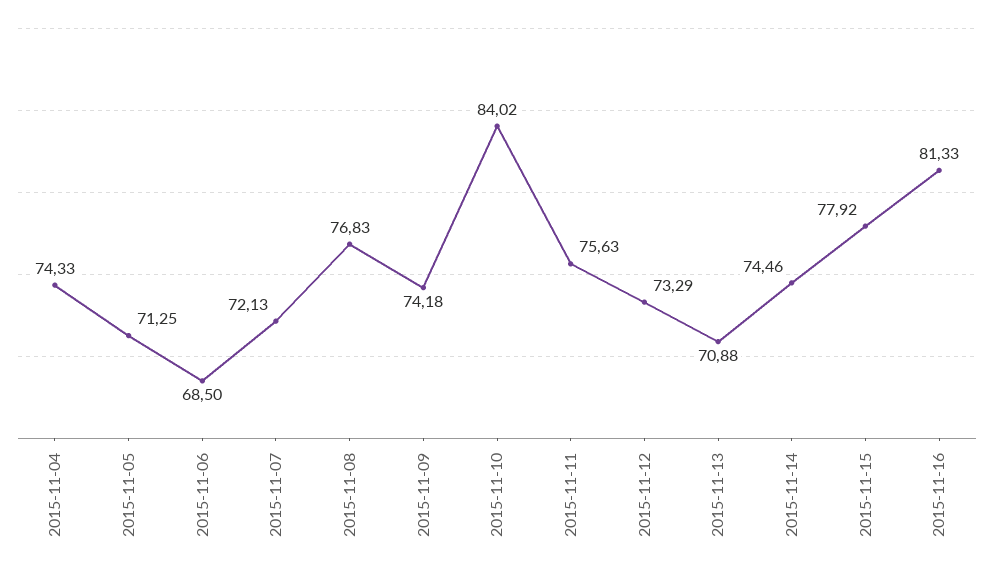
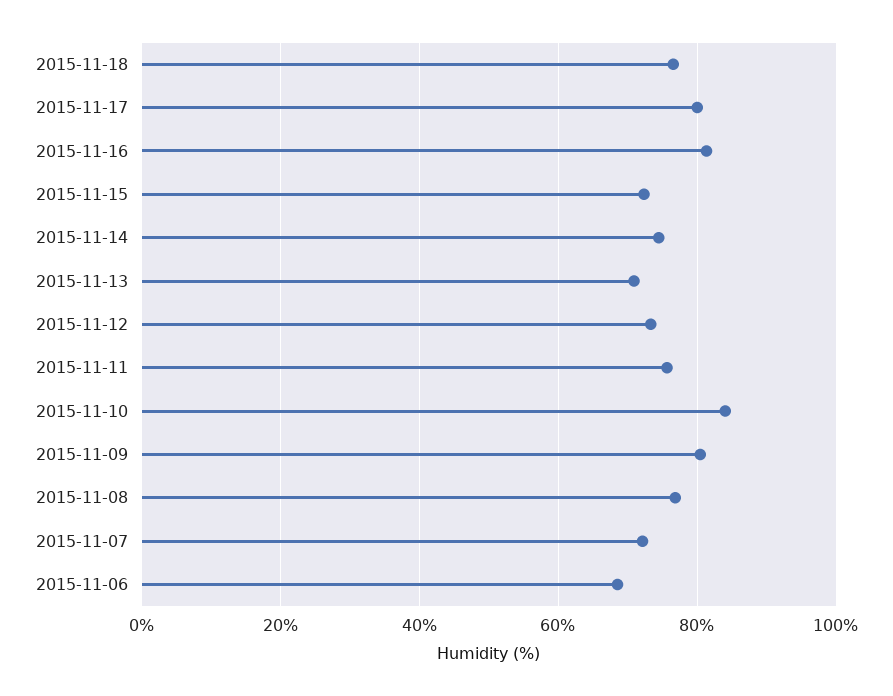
2015-11-04: 74.33 -> none
2015-11-05: 71.25 -> none
2015-11-09: 74.18 -> 80
2015-11-15: 77.92 -> 72
2015-11-18: none -> 76
2015-11-17: none -> 80

